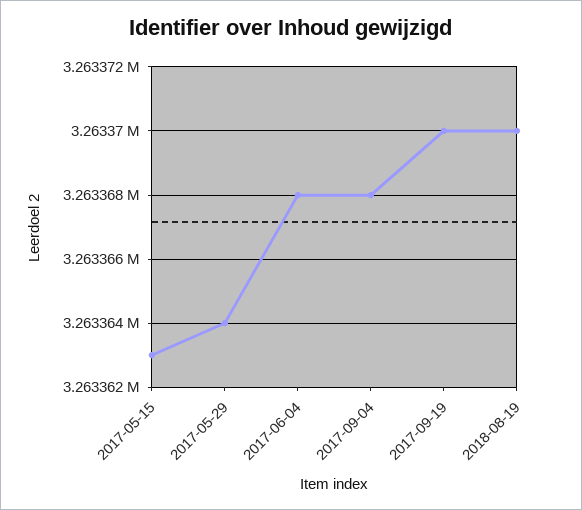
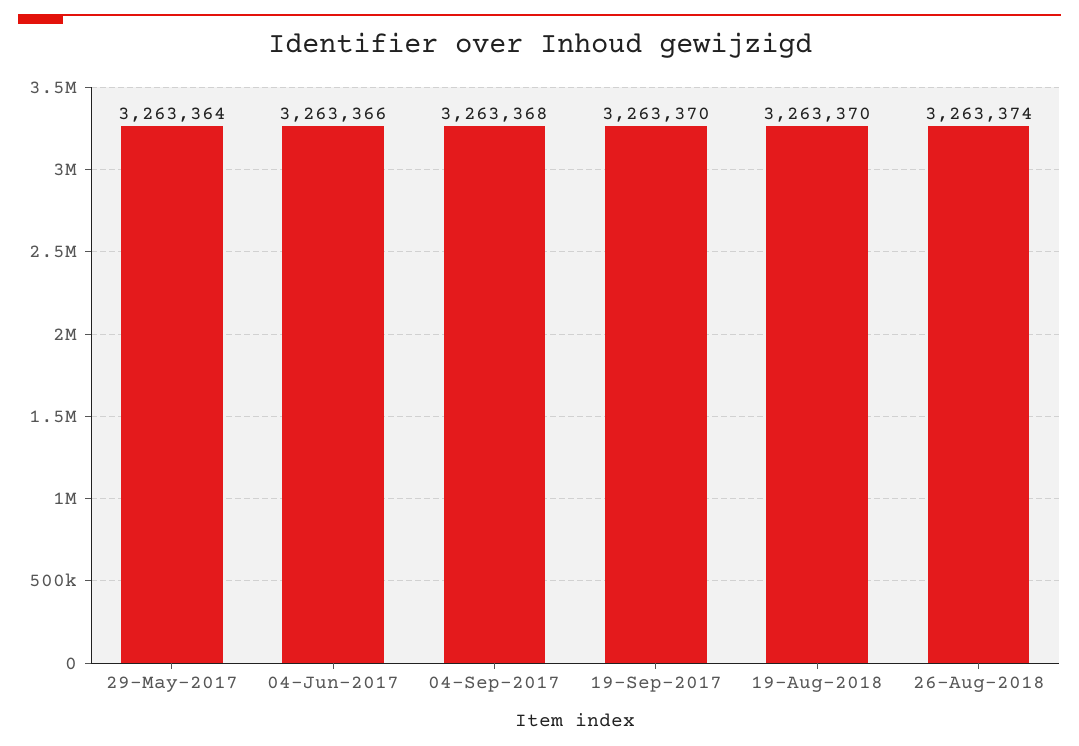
2017-05-15: 3263363 -> none
2017-06-04: 3263368 -> 3263366
26-Aug-2018: none -> 3263374

